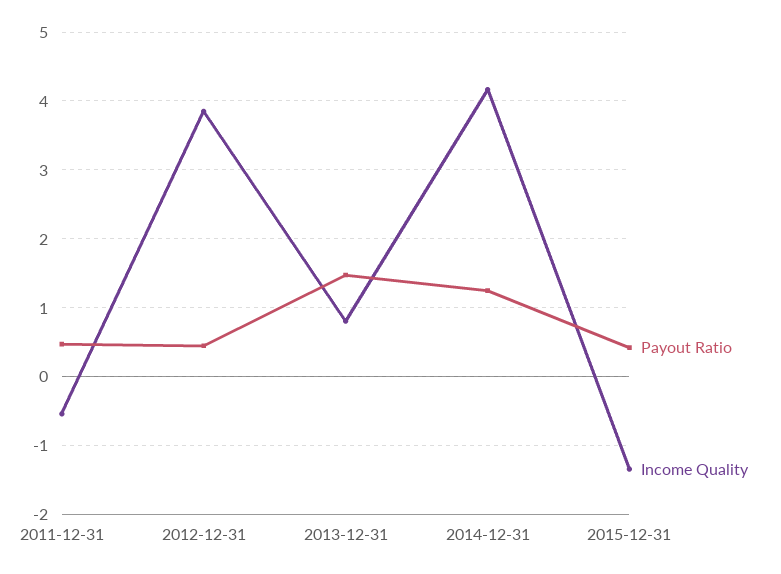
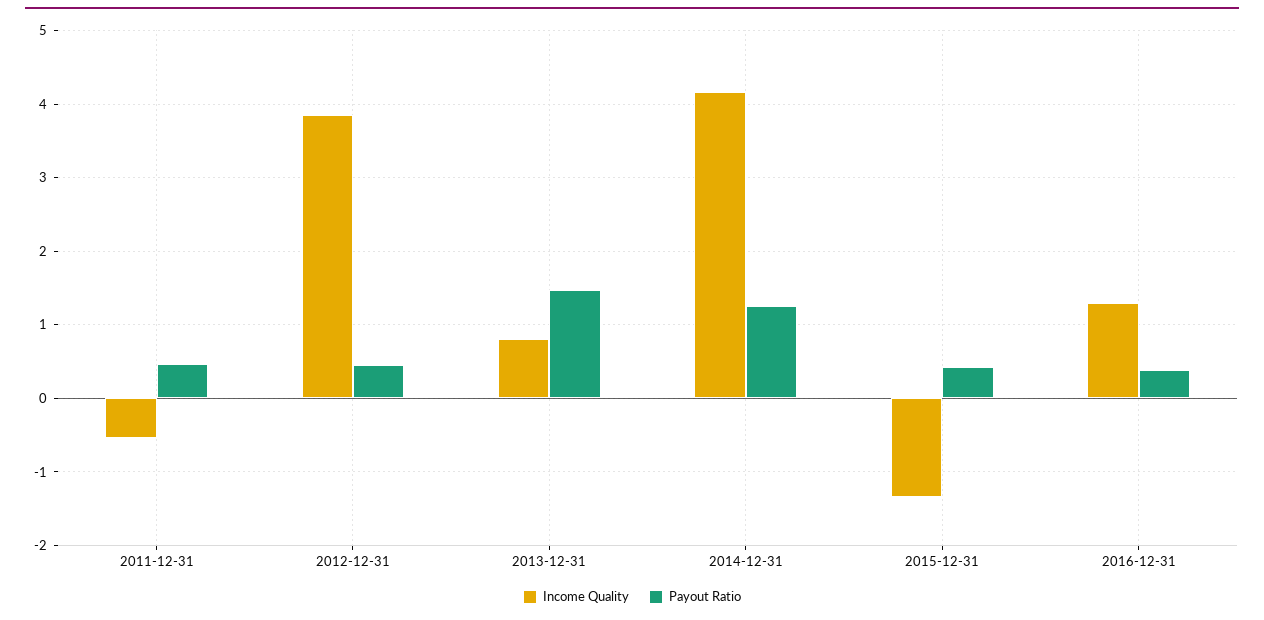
Income Quality, 2016-12-31: none -> 1.3
Payout Ratio, 2016-12-31: none -> 0.4

